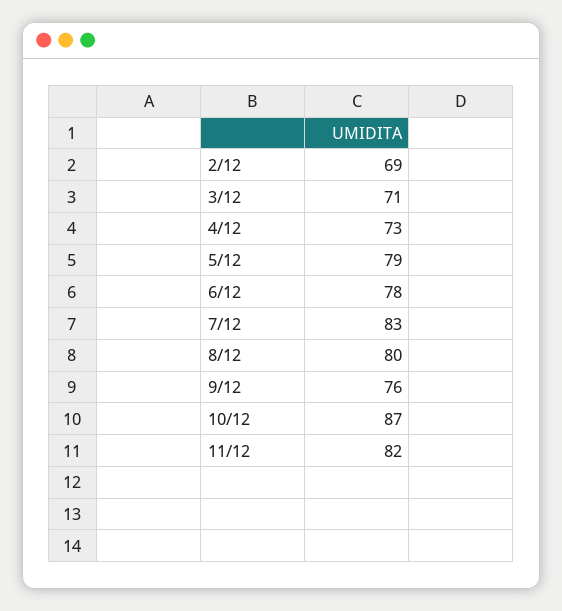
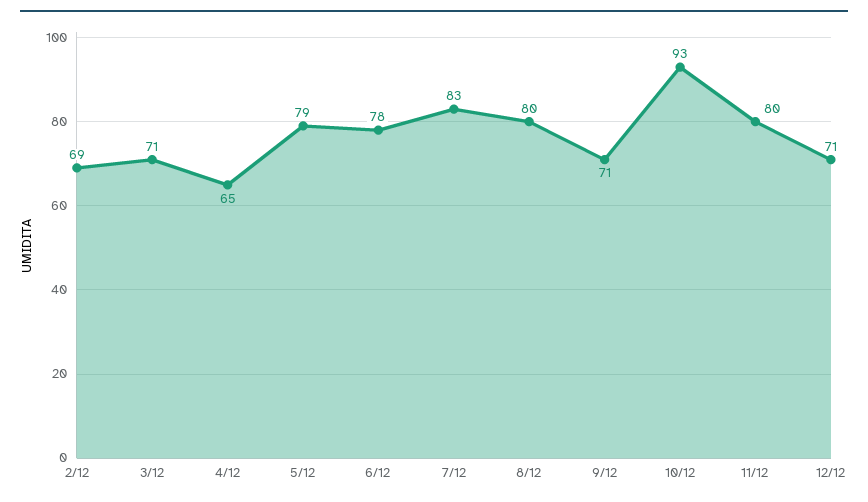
4/12: 73 -> 65
9/12: 76 -> 71
10/12: 87 -> 93
11/12: 82 -> 80
12/12: none -> 71

